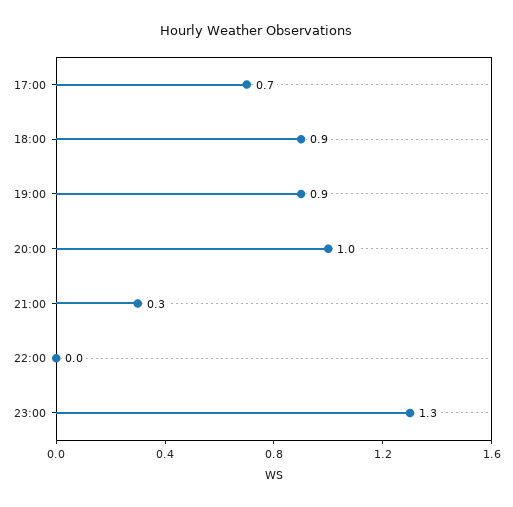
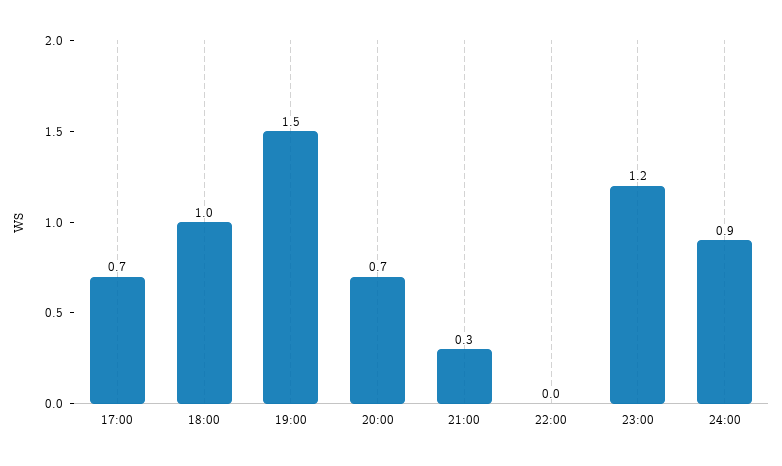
18:00: 0.9 -> 1
19:00: 0.9 -> 1.5
20:00: 1 -> 0.7
23:00: 1.3 -> 1.2
24:00: none -> 0.9

